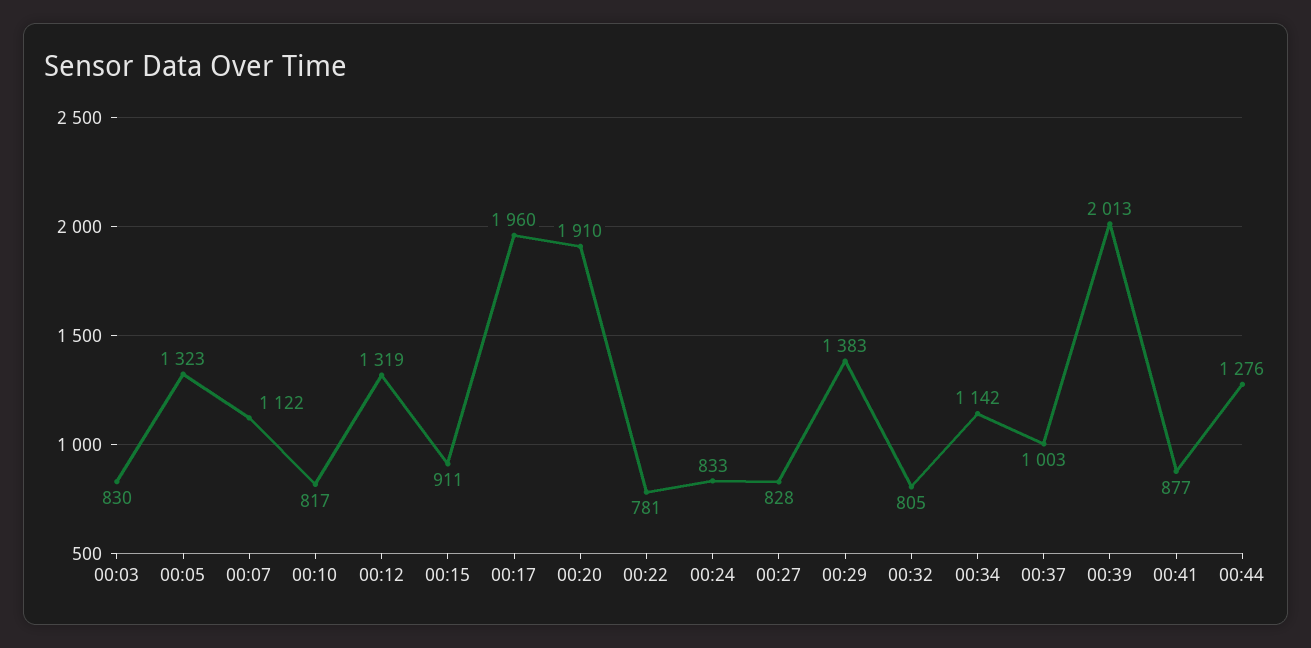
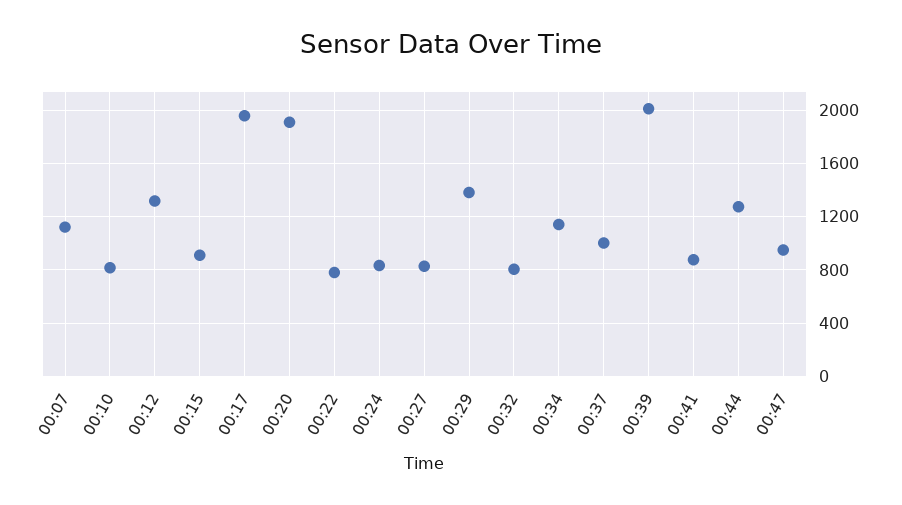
00:03: 830 -> none
00:05: 1323 -> none
00:47: none -> 950

